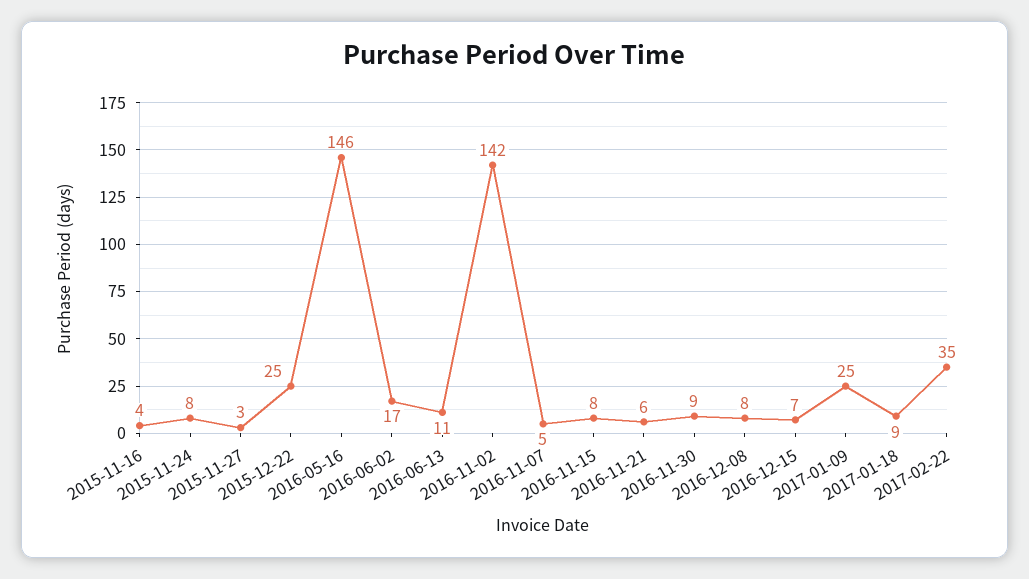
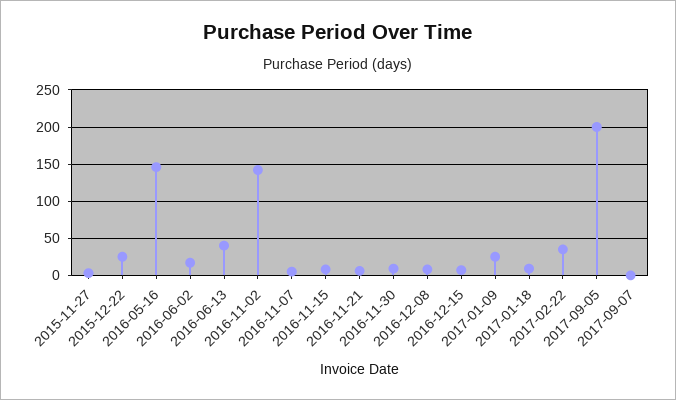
2015-11-16: 4 -> none
2015-11-24: 8 -> none
2016-06-13: 11 -> 40
2017-09-05: none -> 200
2017-09-07: none -> 0

